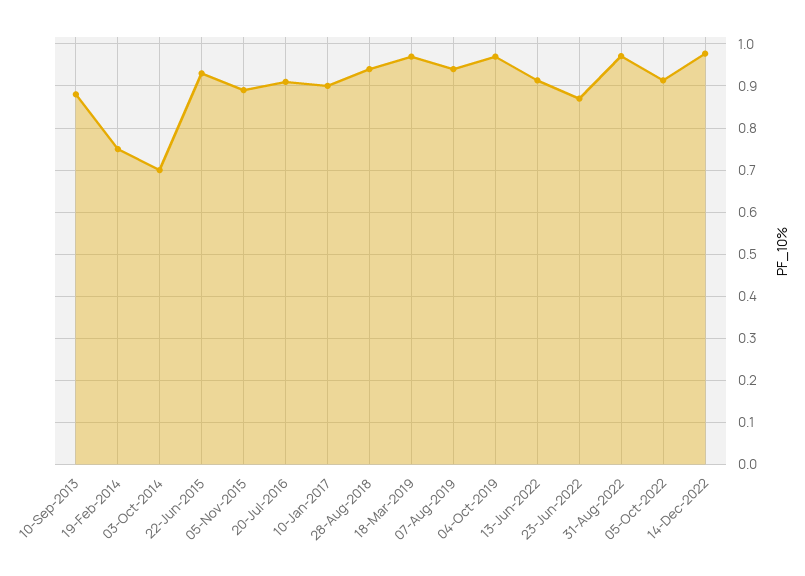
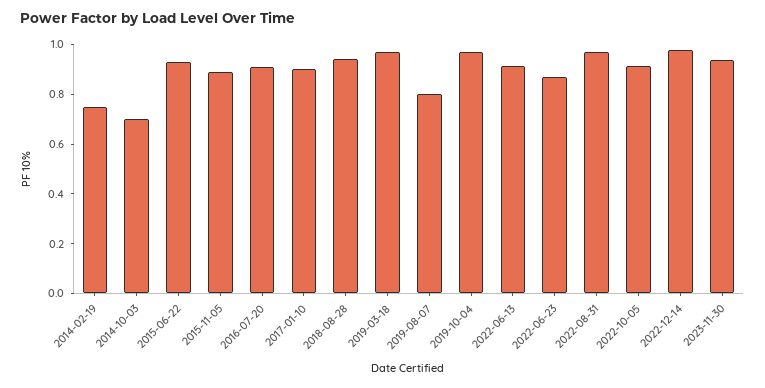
10-Sep-2013: 0.88 -> none
07-Aug-2019: 0.94 -> 0.8
2023-11-30: none -> 0.95

